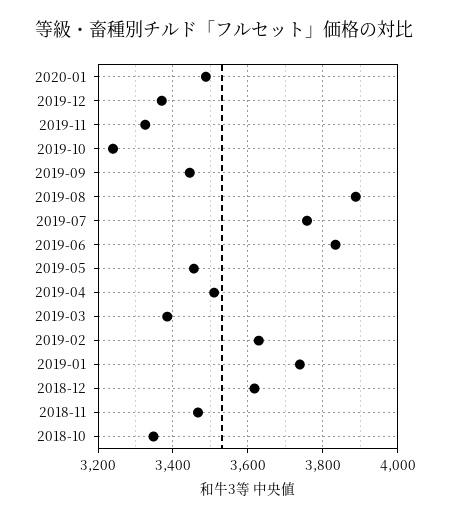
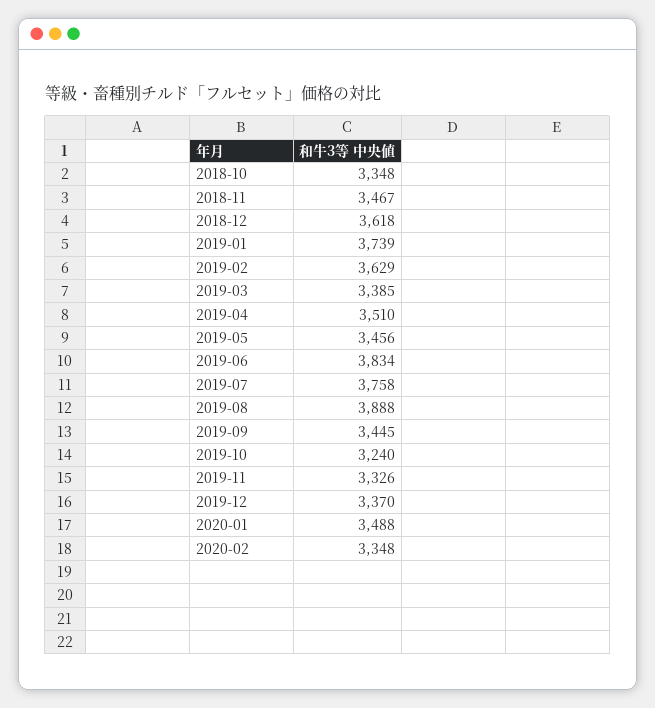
2020-02: none -> 3348

